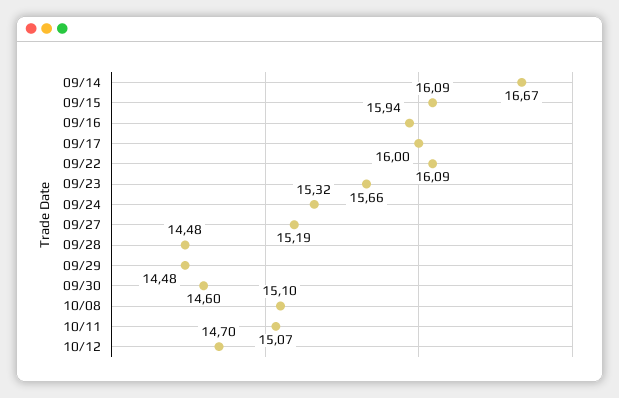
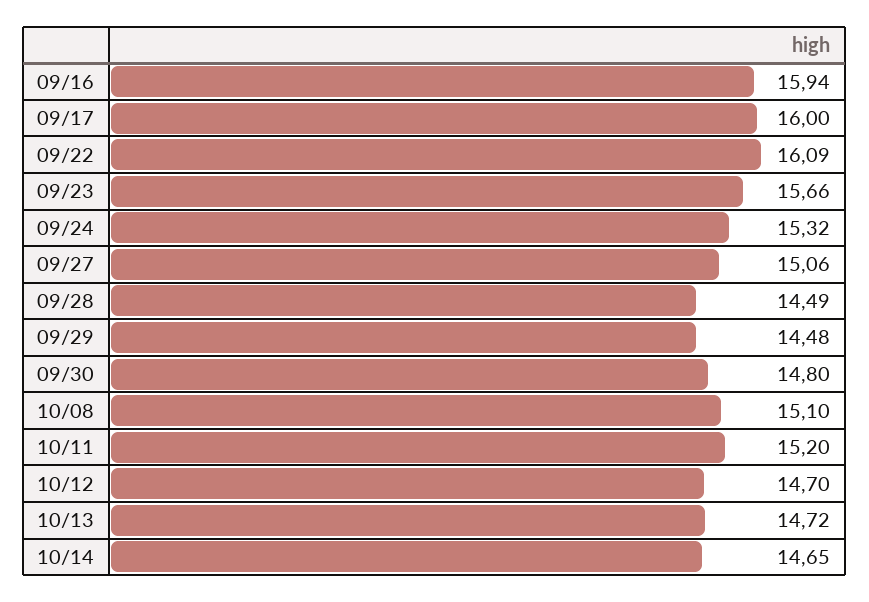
09/14: 16.67 -> none
09/15: 16.09 -> none
09/27: 15.19 -> 15.06
09/28: 14.48 -> 14.49
09/30: 14.6 -> 14.8
10/11: 15.07 -> 15.2
10/13: none -> 14.72
10/14: none -> 14.65

